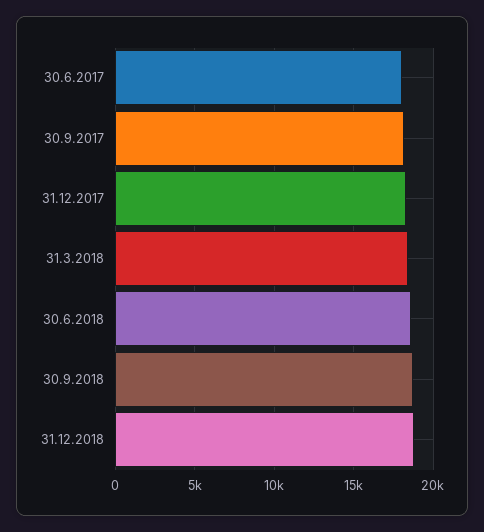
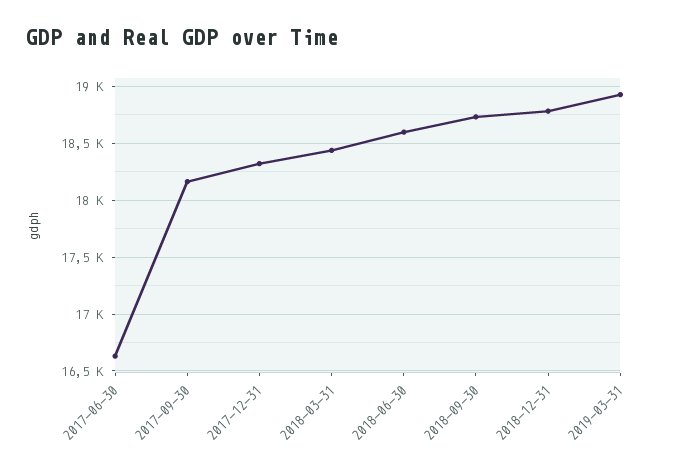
30.6.2017: 18000 -> 16600
2019-03-31: none -> 18900

